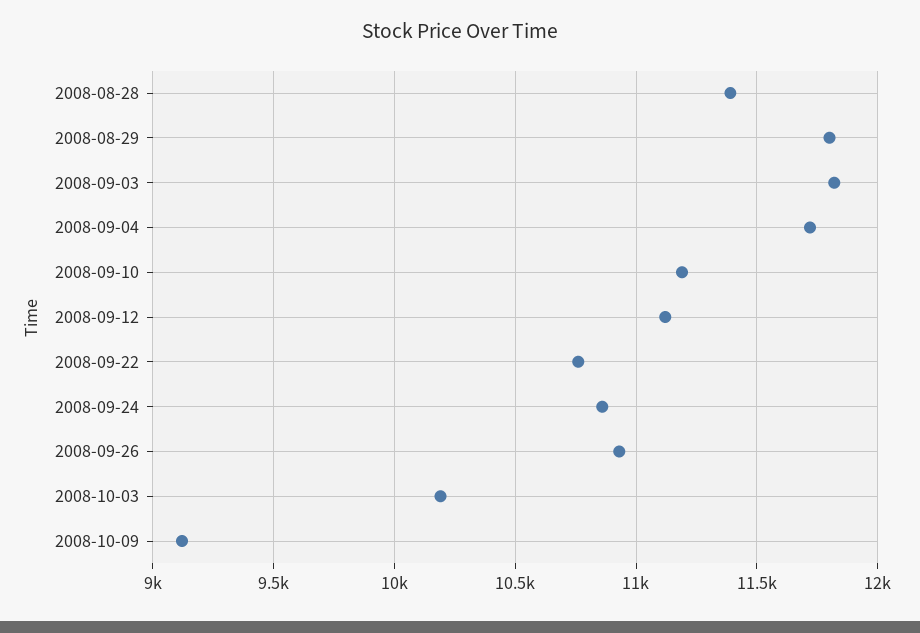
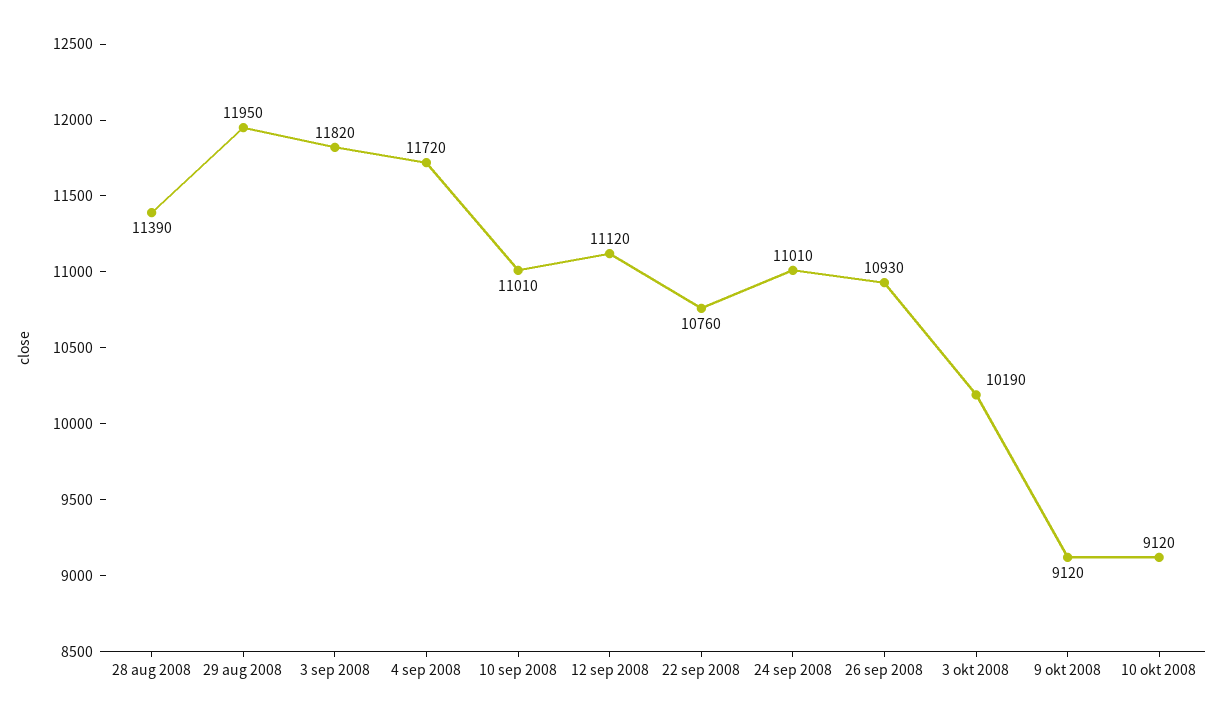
2008-08-29: 11800 -> 11950
2008-09-10: 11200 -> 11010
2008-09-24: 10850 -> 11010
10 okt 2008: none -> 9120

